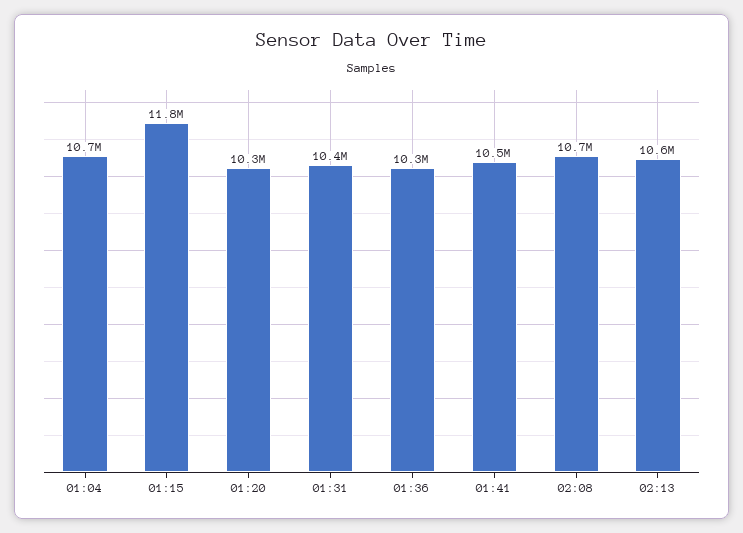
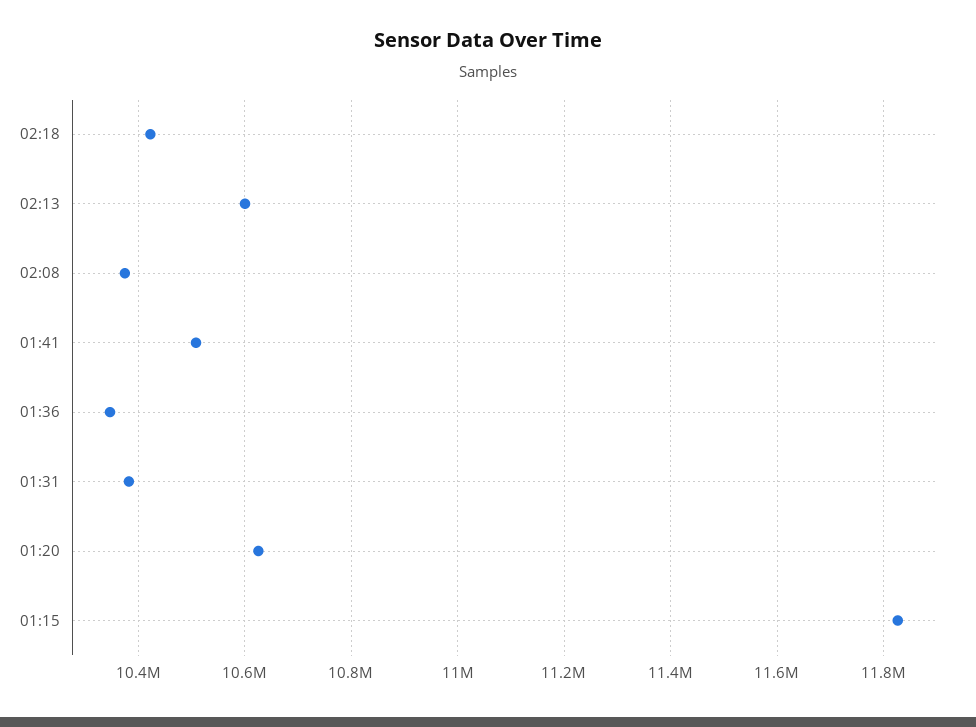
01:04: 10700000 -> none
01:20: 10300000 -> 10620000
02:08: 10700000 -> 10380000
02:18: none -> 10420000

